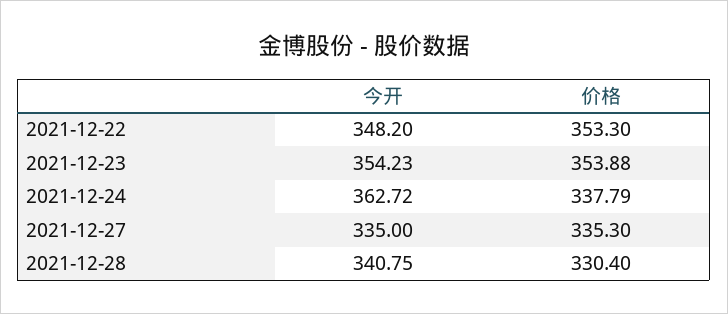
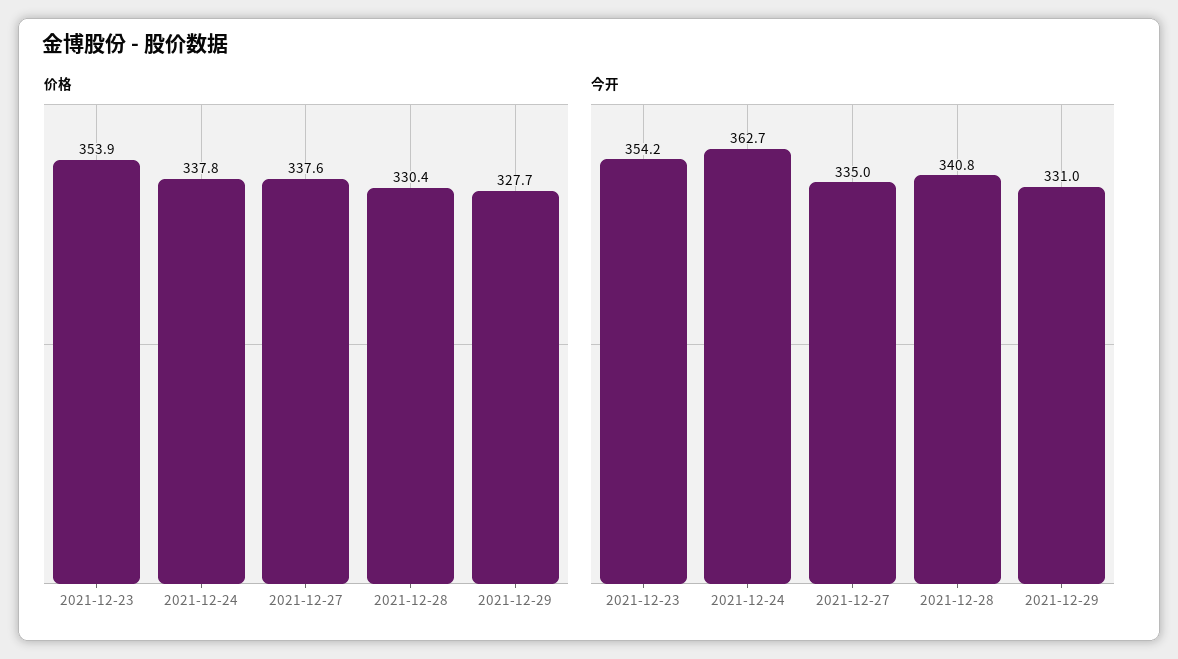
今开, 2021-12-22: 348.2 -> none
价格, 2021-12-22: 353.3 -> none
价格, 2021-12-27: 335.3 -> 337.6
价格, 2021-12-29: none -> 327.7
今开, 2021-12-29: none -> 331

